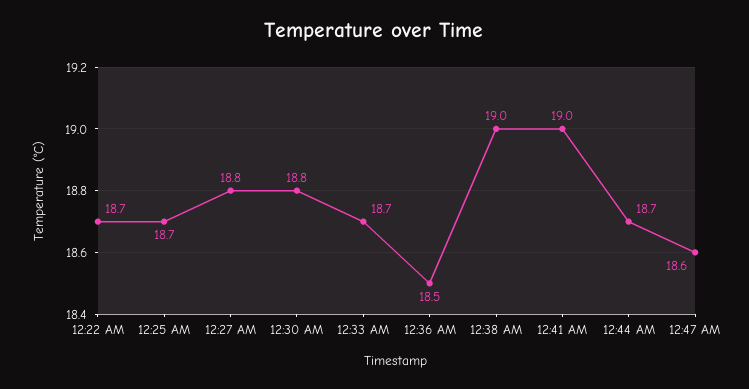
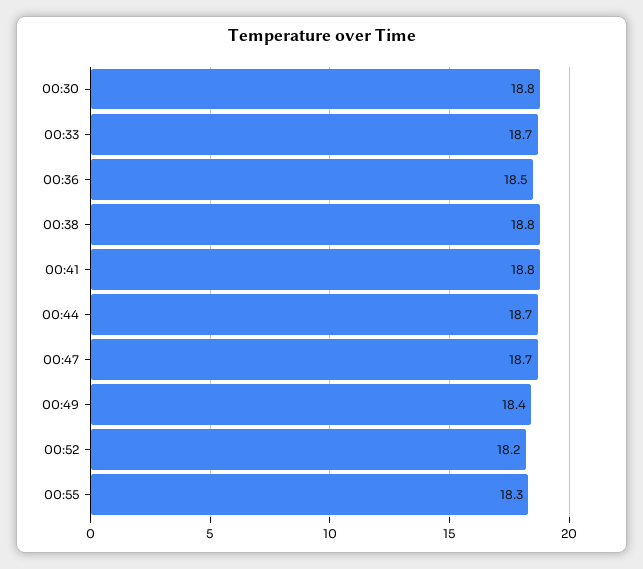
12:22 AM: 18.7 -> none
12:25 AM: 18.7 -> none
12:27 AM: 18.8 -> none
12:38 AM: 19 -> 18.8
12:41 AM: 19 -> 18.8
12:47 AM: 18.6 -> 18.7
00:49: none -> 18.4
00:52: none -> 18.2
00:55: none -> 18.3

